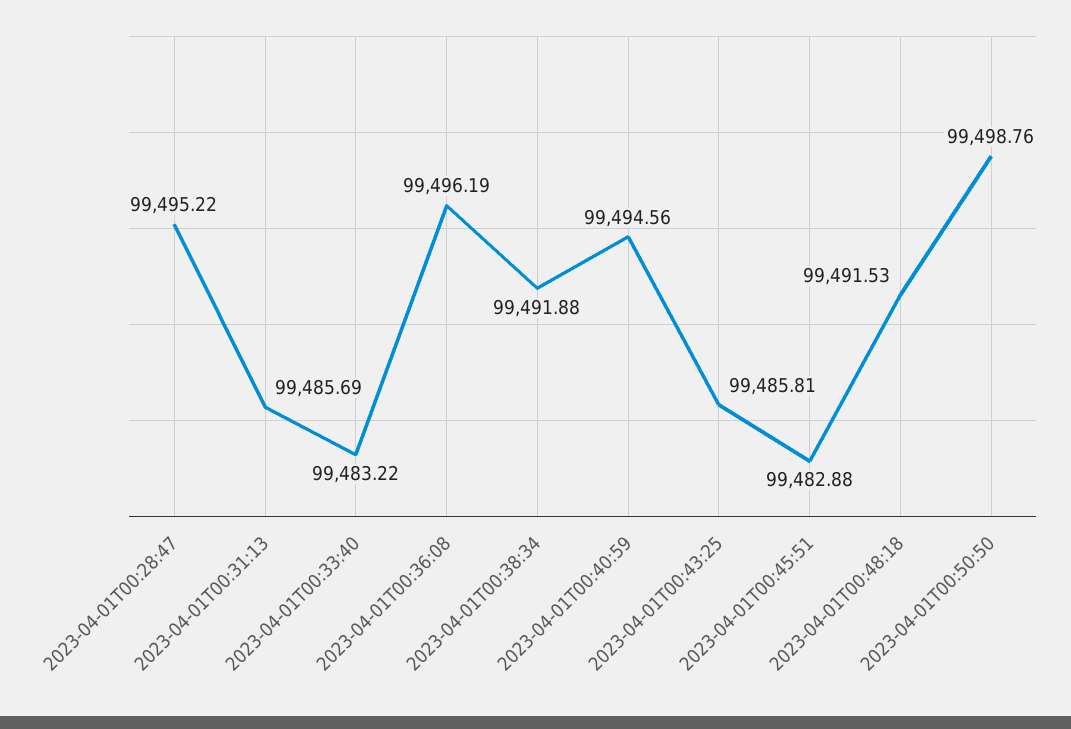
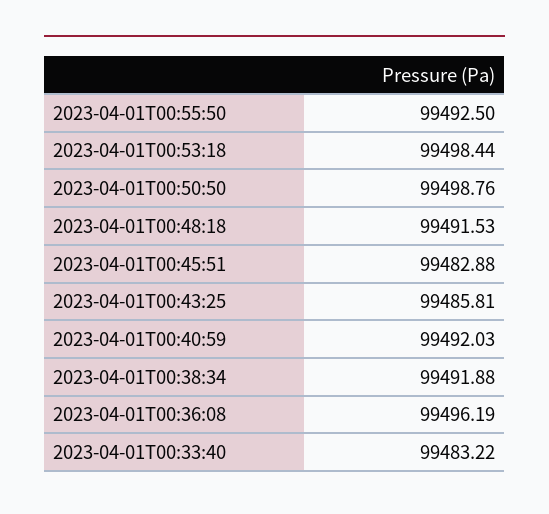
2023-04-01T00:28:47: 99495.22 -> none
2023-04-01T00:31:13: 99485.69 -> none
2023-04-01T00:40:59: 99494.56 -> 99492.03
2023-04-01T00:55:50: none -> 99492.5
2023-04-01T00:53:18: none -> 99498.44

